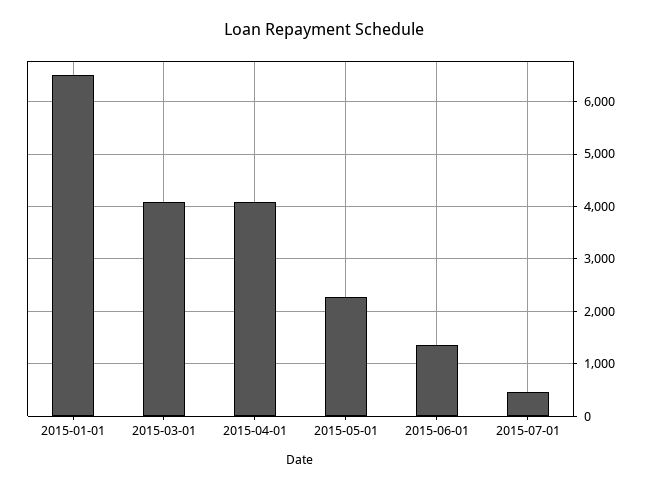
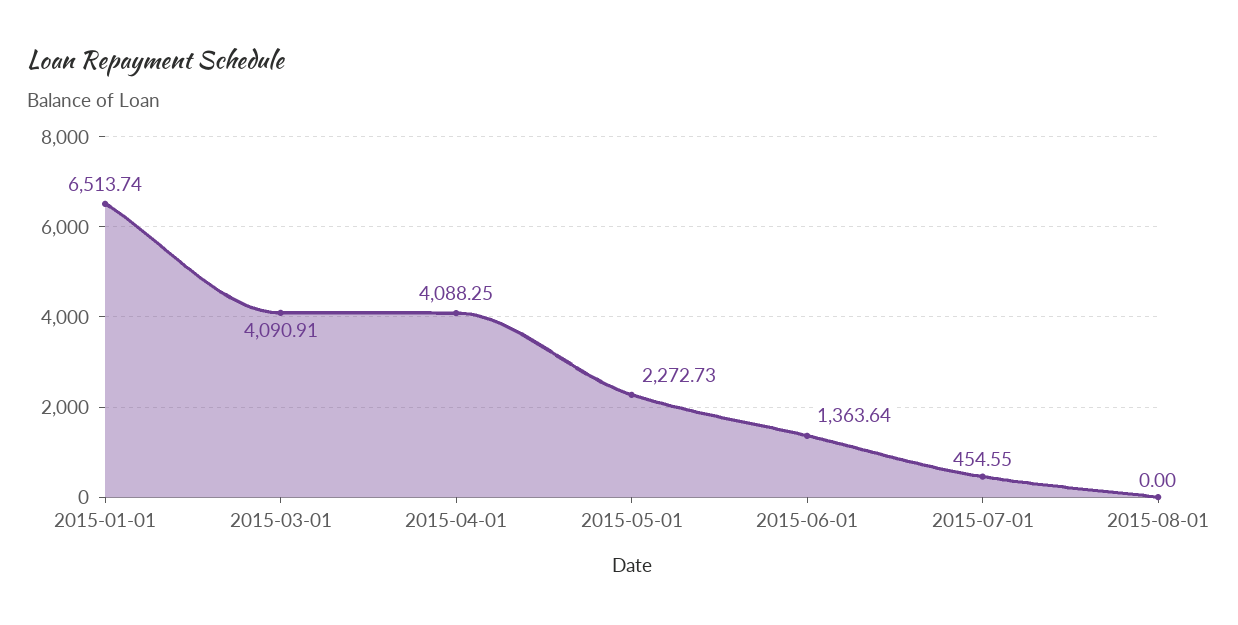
2015-08-01: none -> 0

